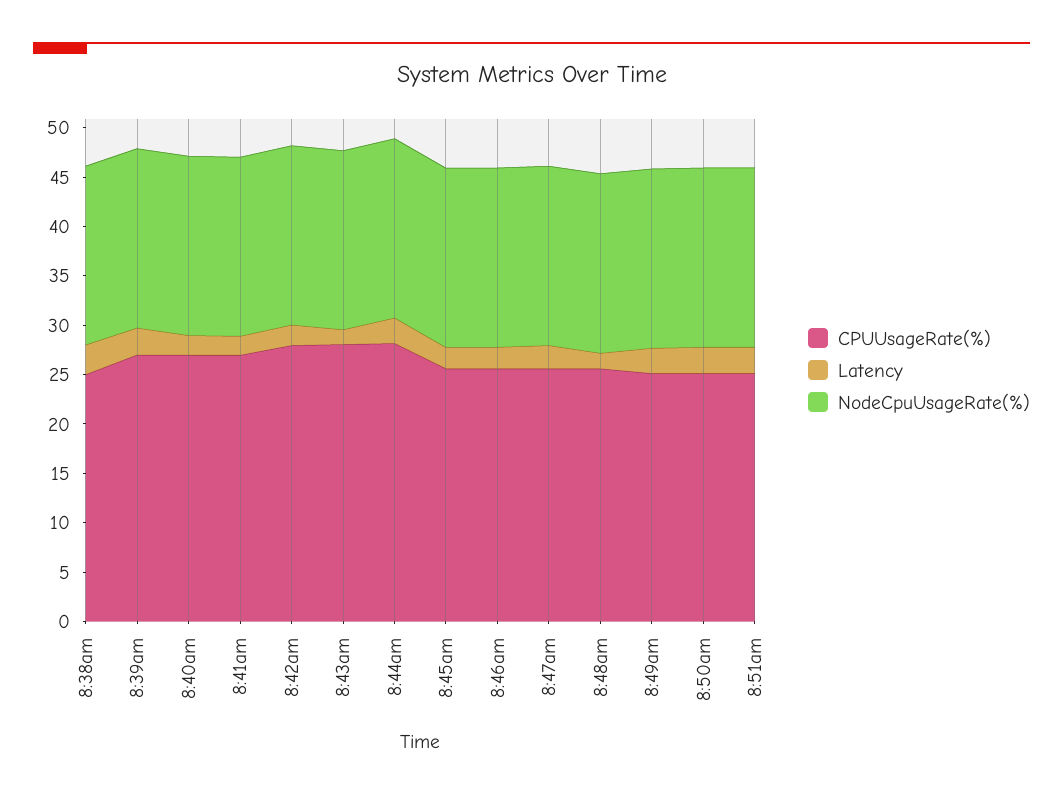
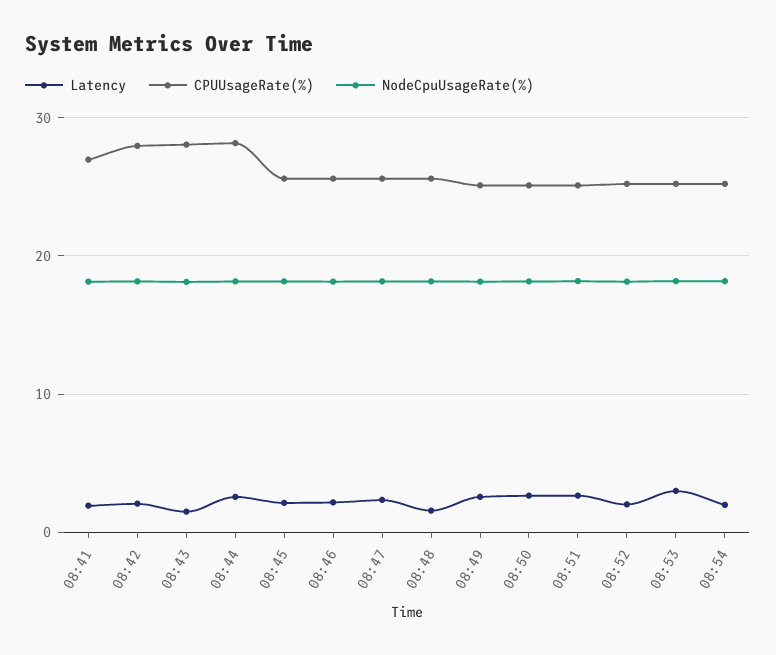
CPUUsageRate(%), 8:38am: 25 -> none
Latency, 8:38am: 3 -> none
NodeCpuUsageRate(%), 8:38am: 18 -> none
CPUUsageRate(%), 8:39am: 27 -> none
Latency, 8:39am: 3 -> none
NodeCpuUsageRate(%), 8:39am: 18 -> none
CPUUsageRate(%), 8:40am: 27 -> none
Latency, 8:40am: 2 -> none
NodeCpuUsageRate(%), 8:40am: 18 -> none
Latency, 08:52: none -> 2
CPUUsageRate(%), 08:52: none -> 25
NodeCpuUsageRate(%), 08:52: none -> 18
Latency, 08:53: none -> 3
CPUUsageRate(%), 08:53: none -> 25
NodeCpuUsageRate(%), 08:53: none -> 18
Latency, 08:54: none -> 2
CPUUsageRate(%), 08:54: none -> 25
NodeCpuUsageRate(%), 08:54: none -> 18

